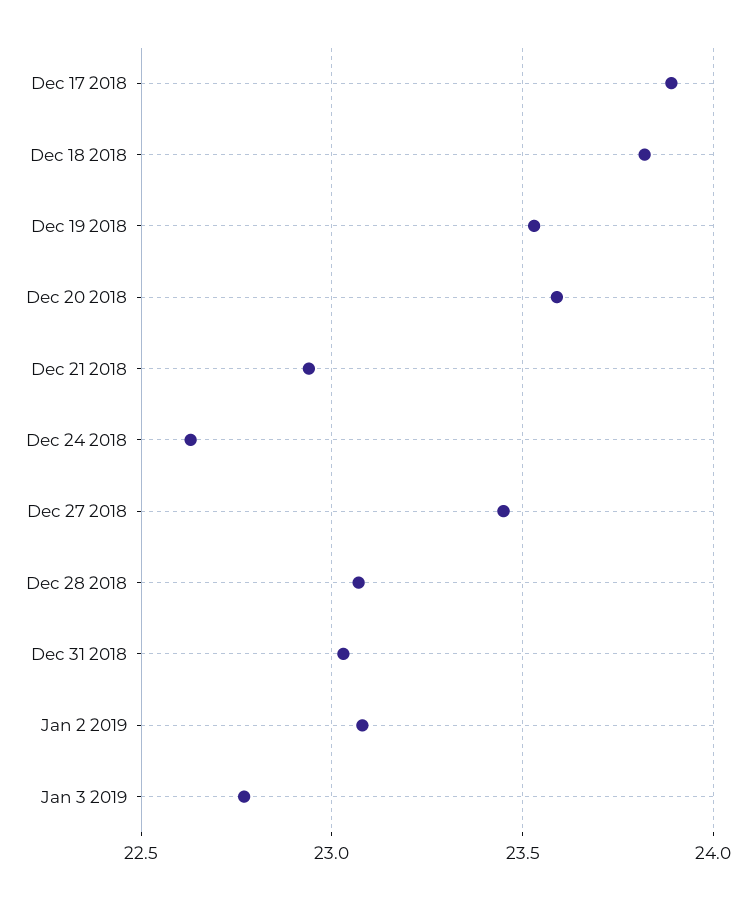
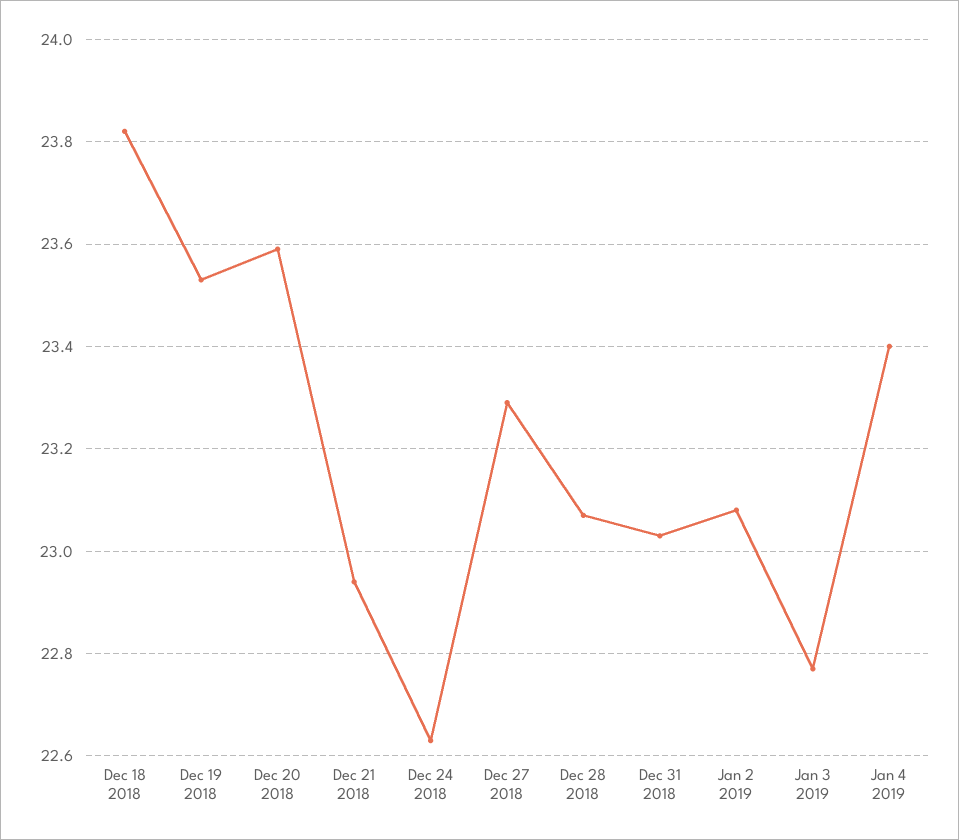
Dec 17 2018: 23.9 -> none
Dec 27 2018: 23.45 -> 23.3
Jan 4 2019: none -> 23.4

